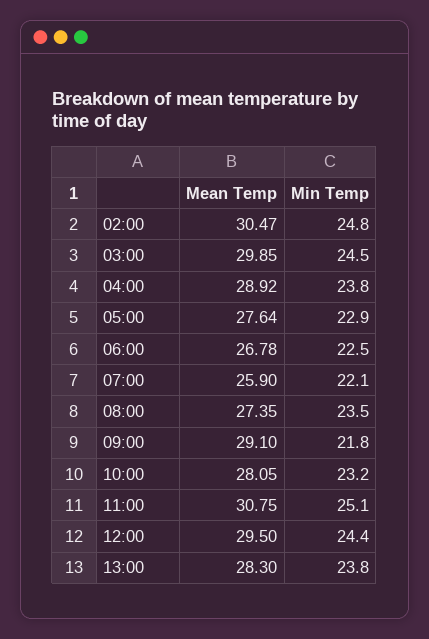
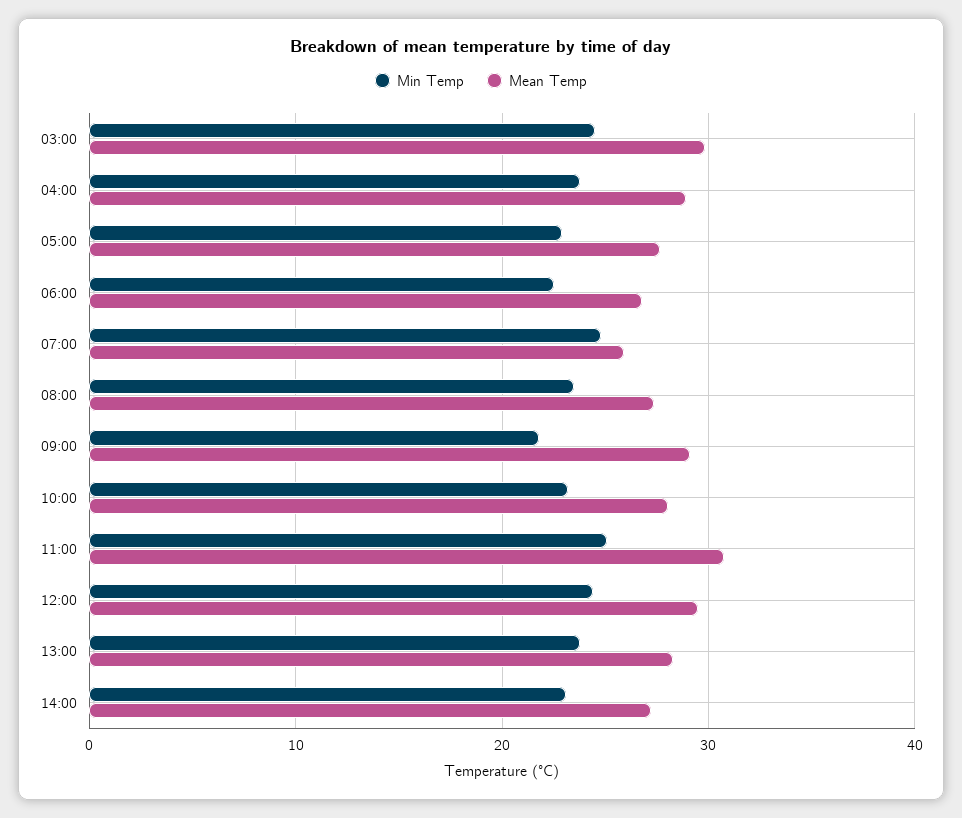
Mean Temp, 02:00: 30.47 -> none
Min Temp, 02:00: 24.8 -> none
Min Temp, 07:00: 22.1 -> 25
Min Temp, 14:00: none -> 23
Mean Temp, 14:00: none -> 27

